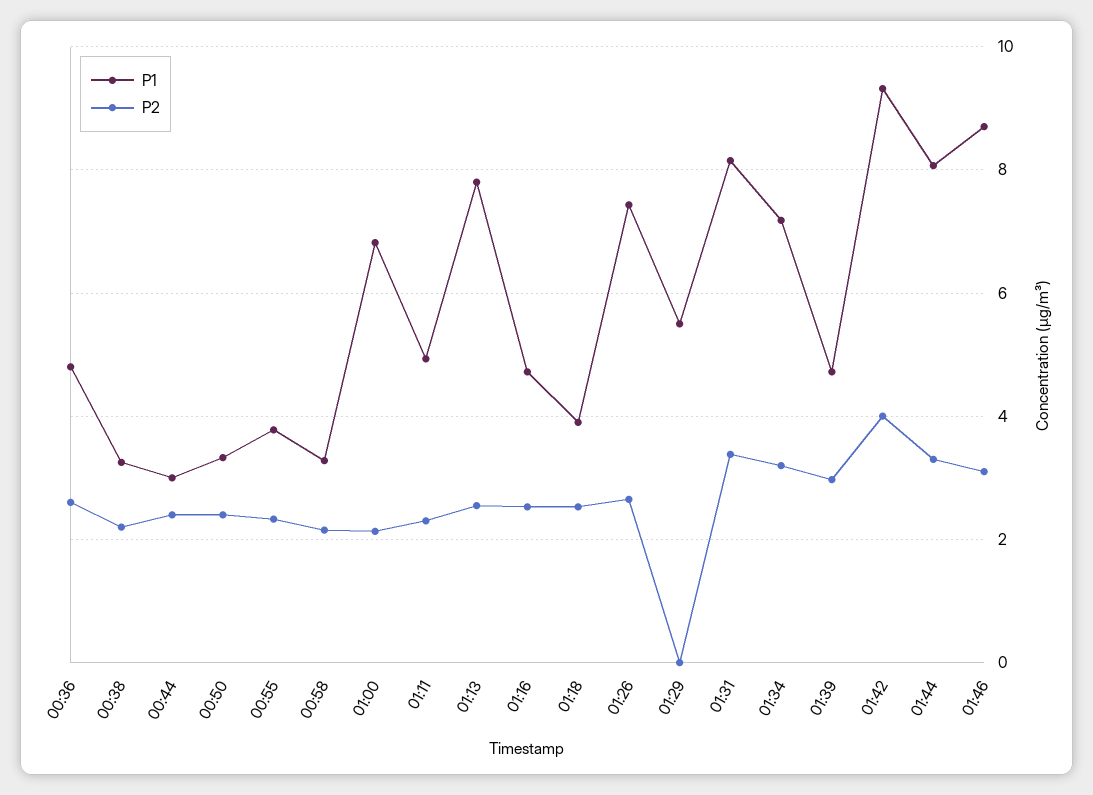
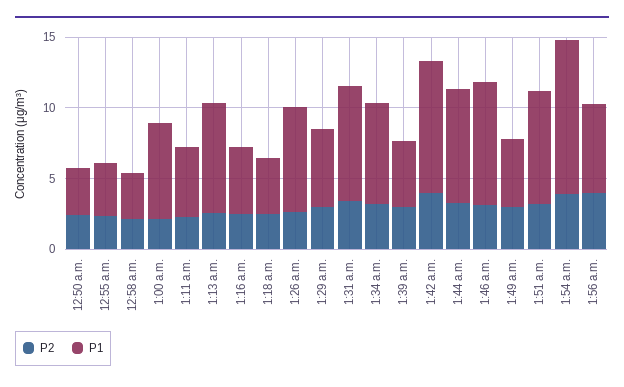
P1, 00:36: 4.8 -> none
P2, 00:36: 2.6 -> none
P1, 00:38: 3.2 -> none
P2, 00:38: 2.2 -> none
P1, 00:44: 3 -> none
P2, 00:44: 2.4 -> none
P2, 01:29: 0 -> 3
P2, 1:49 a.m.: none -> 3
P1, 1:49 a.m.: none -> 5
P2, 1:51 a.m.: none -> 3
P1, 1:51 a.m.: none -> 8
P2, 1:54 a.m.: none -> 4
P1, 1:54 a.m.: none -> 11
P2, 1:56 a.m.: none -> 4
P1, 1:56 a.m.: none -> 6

